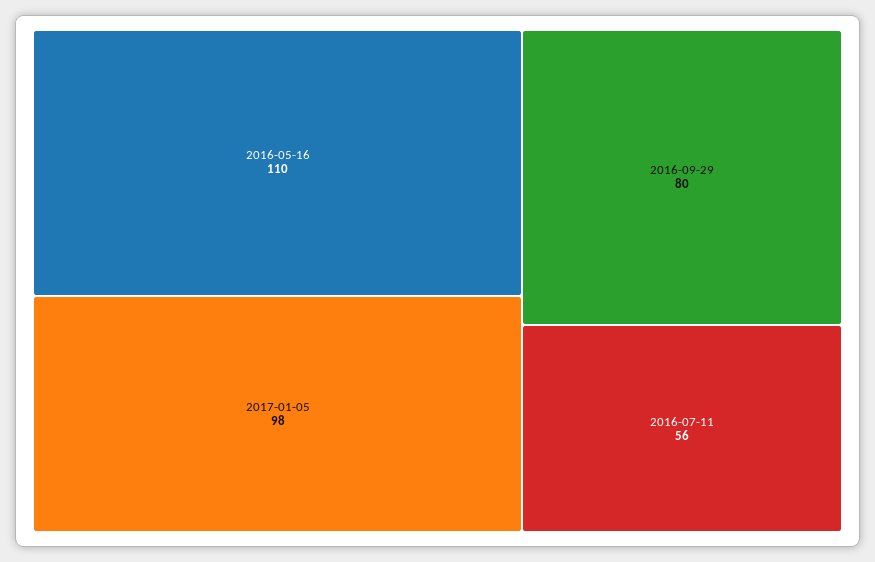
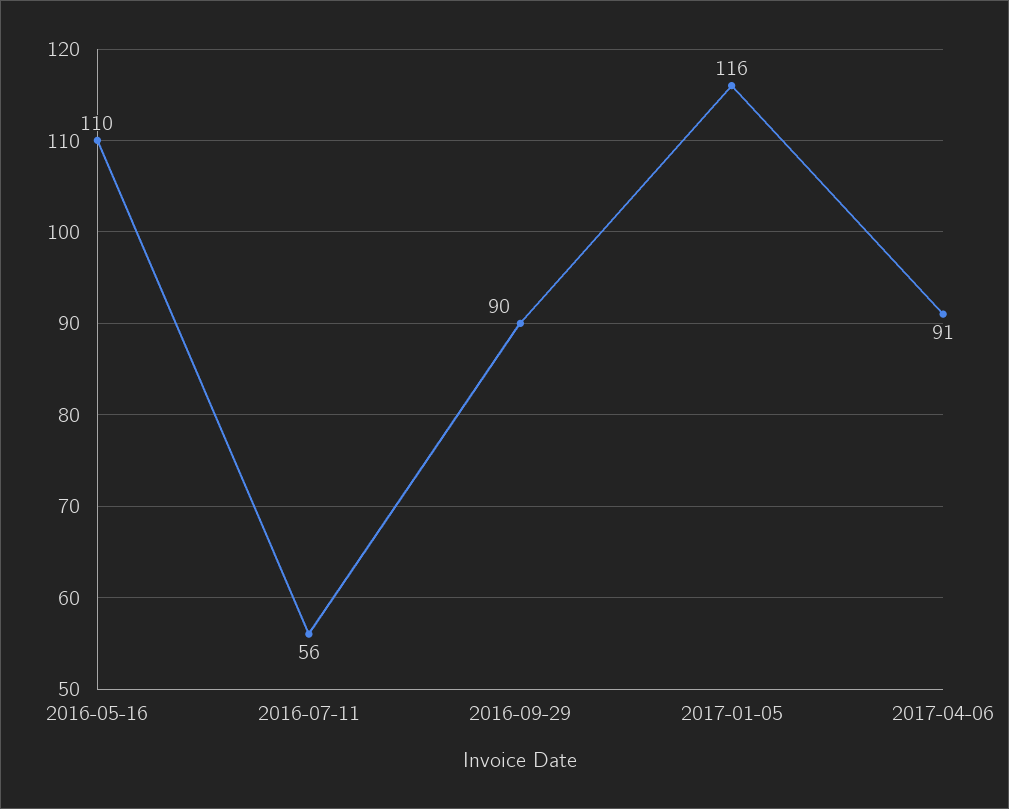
2017-01-05: 98 -> 116
2016-09-29: 80 -> 90
2017-04-06: none -> 91

